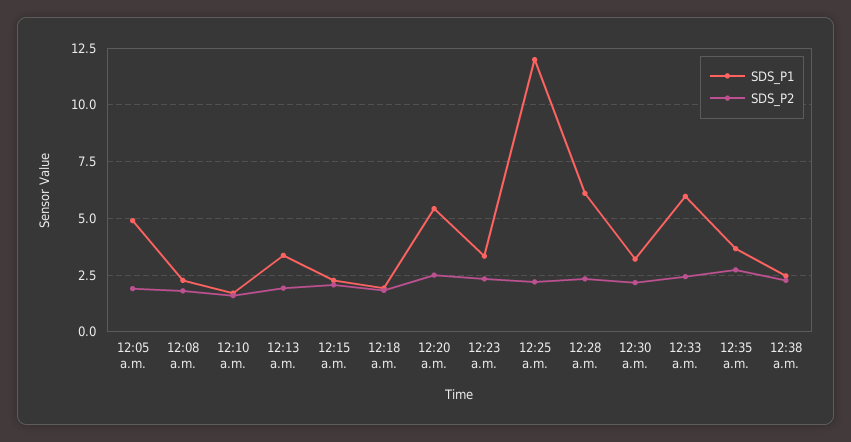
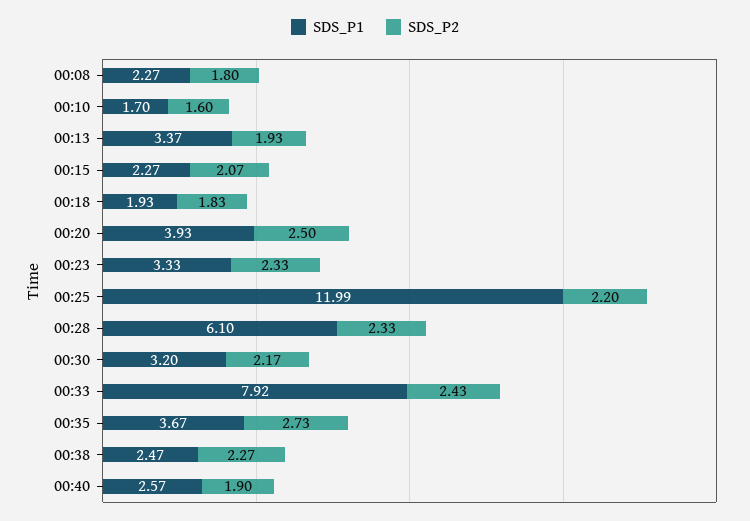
SDS_P1, 12:05 a.m.: 5 -> none
SDS_P2, 12:05 a.m.: 2 -> none
SDS_P1, 12:20 a.m.: 5.5 -> 3.93
SDS_P1, 12:33 a.m.: 6 -> 7.92
SDS_P1, 00:40: none -> 2.57
SDS_P2, 00:40: none -> 1.9

